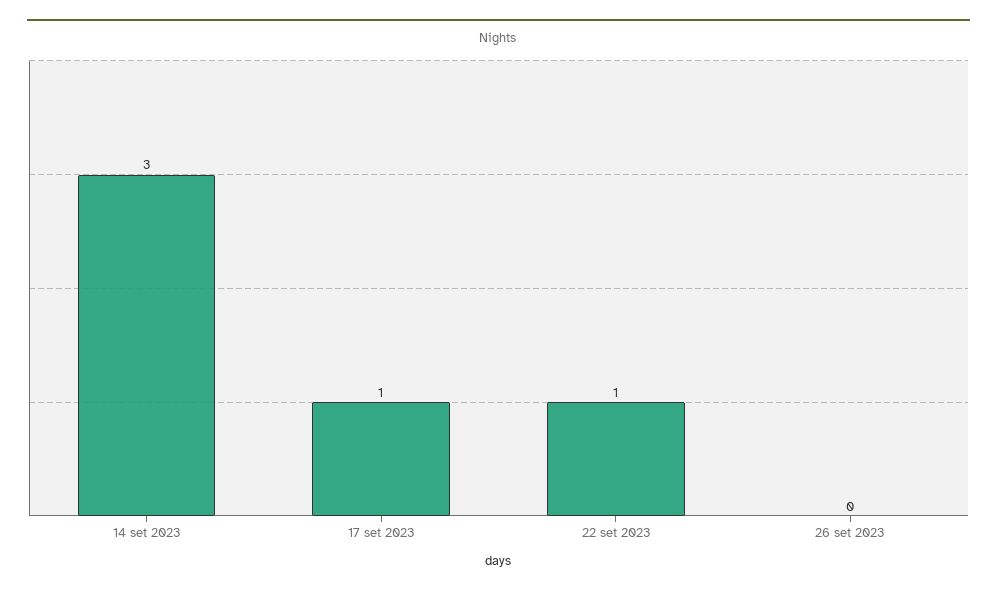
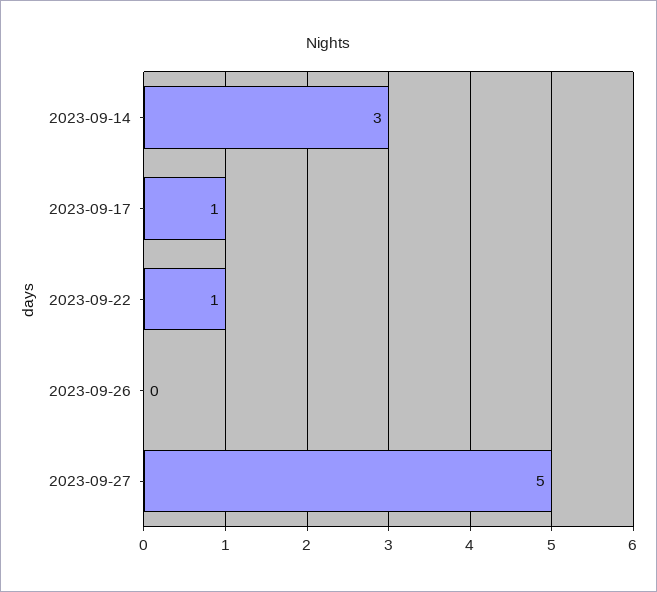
2023-09-27: none -> 5

